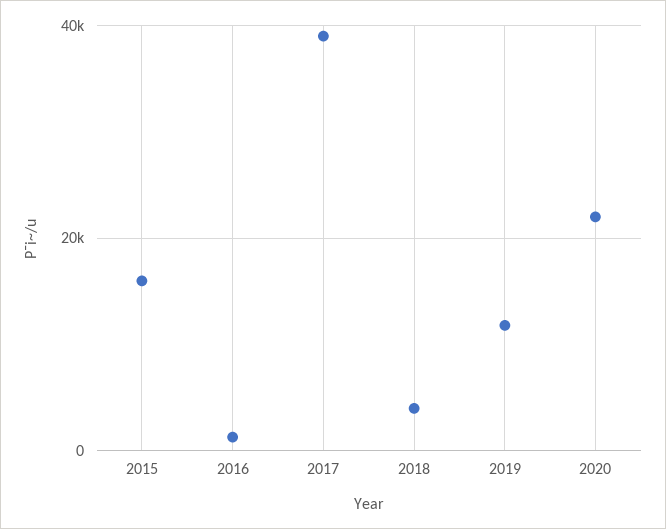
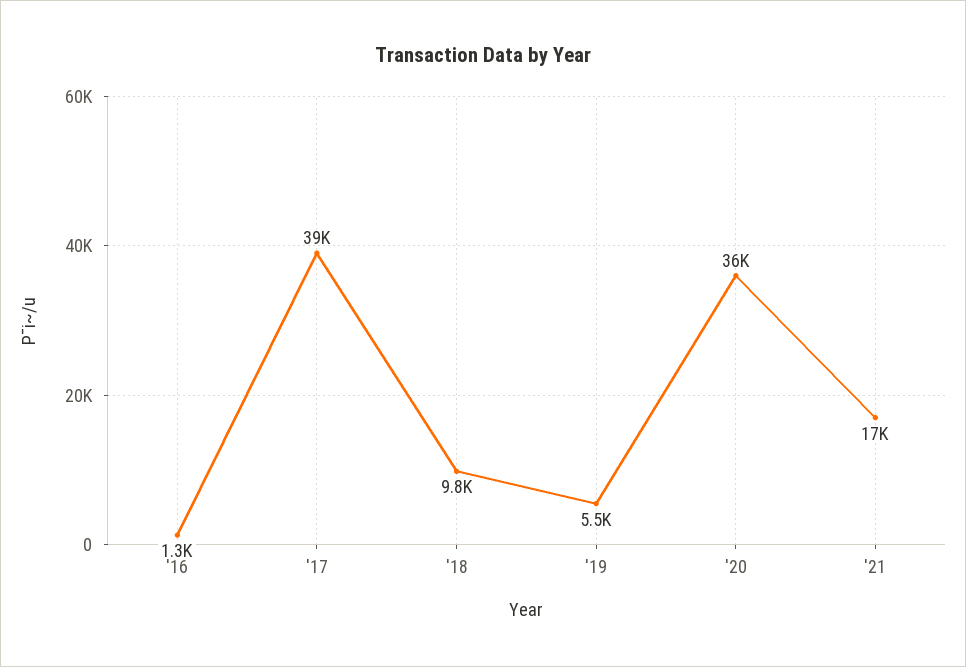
2015: 16000 -> none
2018: 4000 -> 9800
2019: 12000 -> 5500
2020: 22000 -> 36000
'21: none -> 17000

